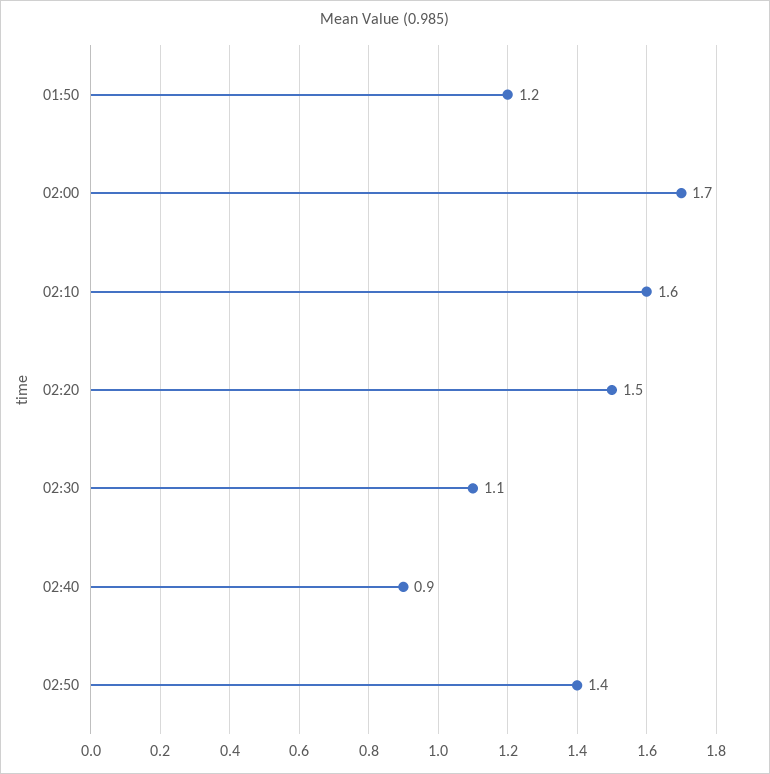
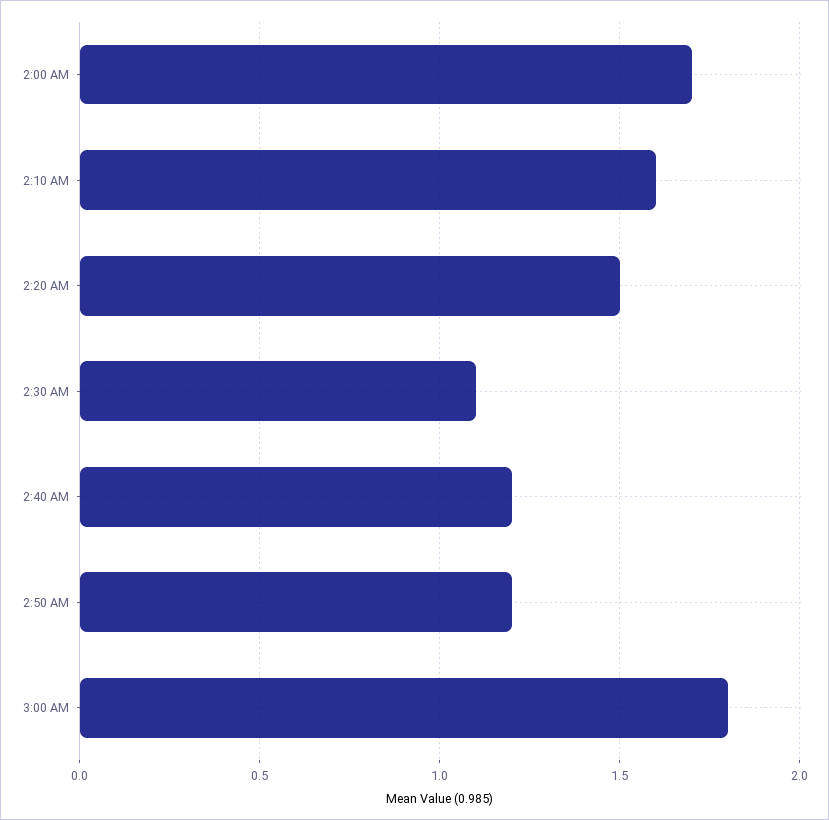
01:50: 1.2 -> none
02:40: 0.9 -> 1.2
02:50: 1.4 -> 1.2
3:00 AM: none -> 1.8

